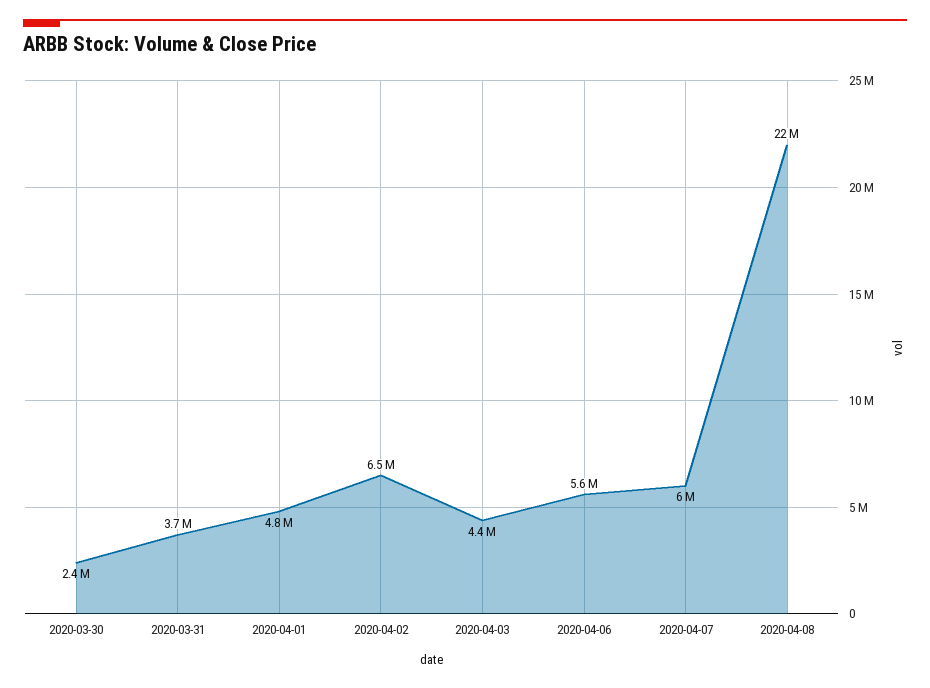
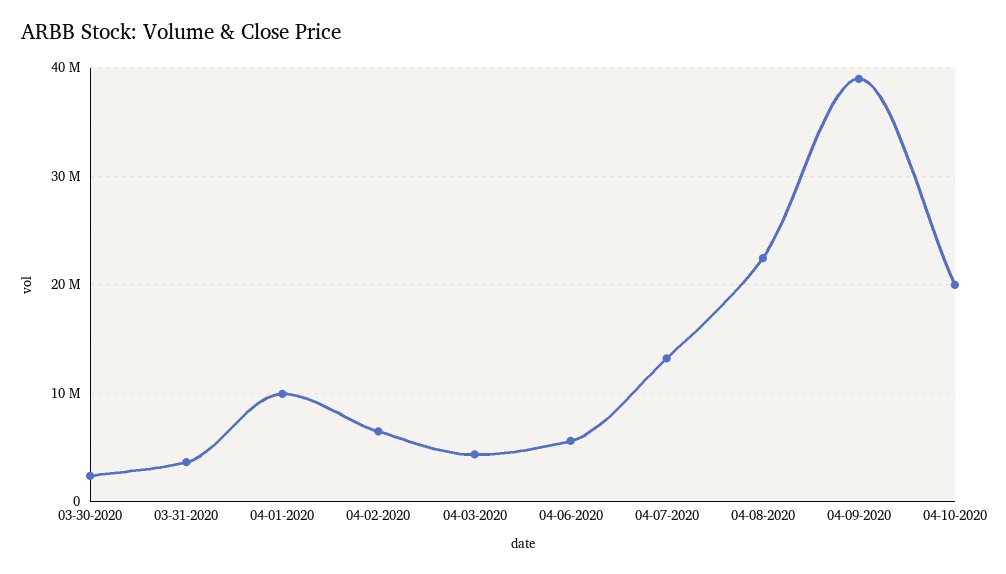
2020-04-01: 4800000 -> 10000000
2020-04-07: 6000000 -> 13000000
04-09-2020: none -> 39000000
04-10-2020: none -> 20000000

